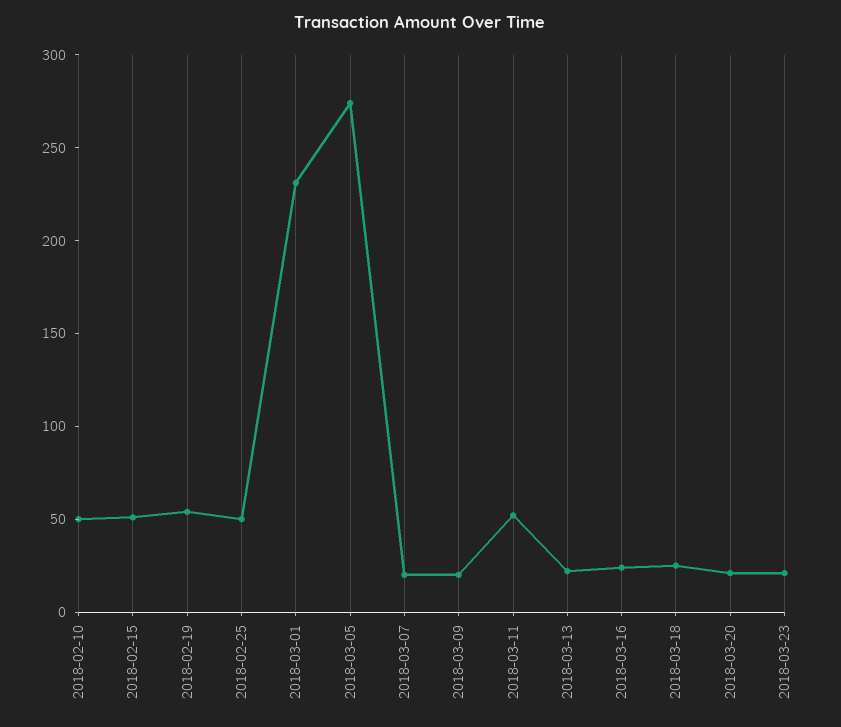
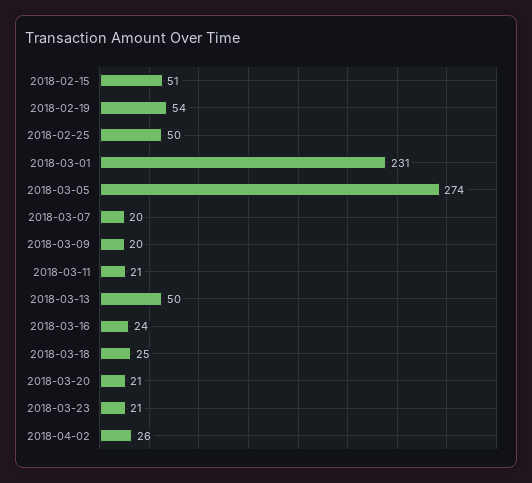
2018-02-10: 50 -> none
2018-03-11: 50 -> 21
2018-03-13: 20 -> 50
2018-04-02: none -> 26

